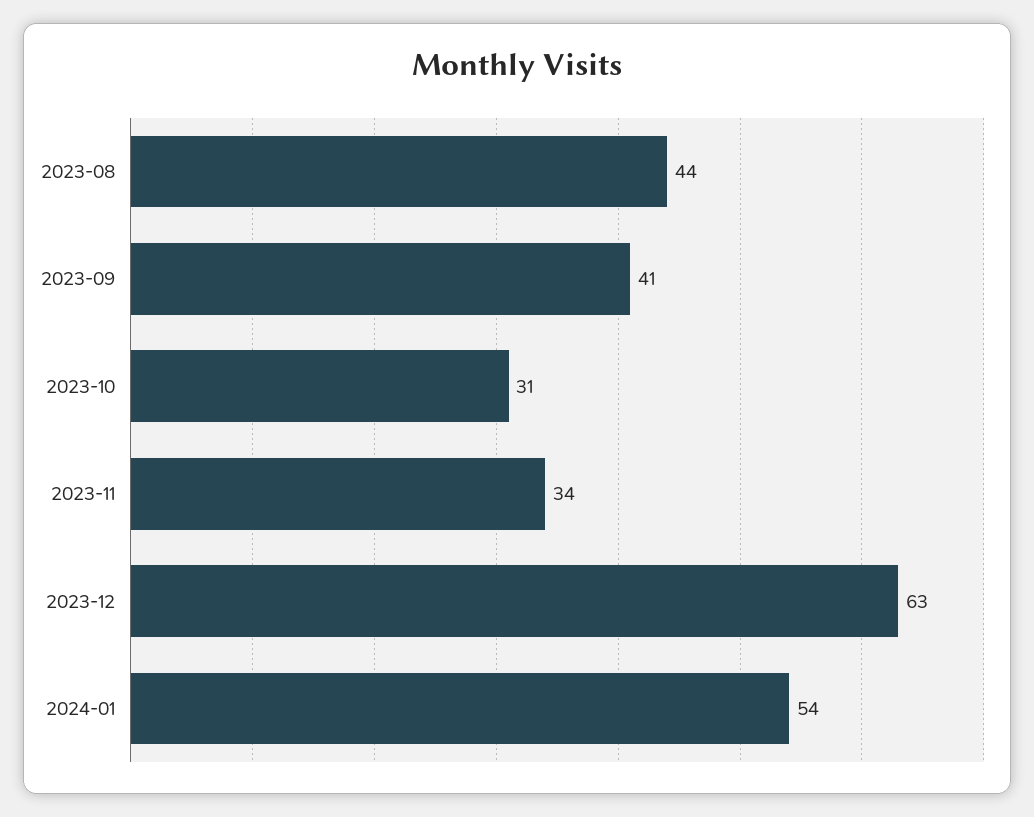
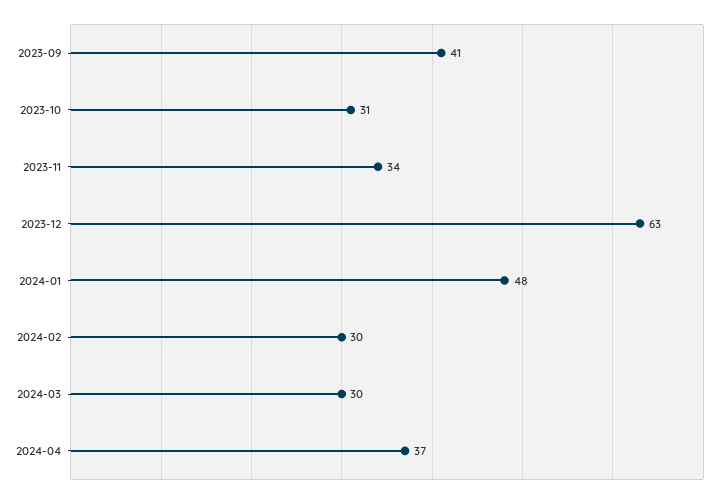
2023-08: 44 -> none
2024-01: 54 -> 48
2024-02: none -> 30
2024-03: none -> 30
2024-04: none -> 37

